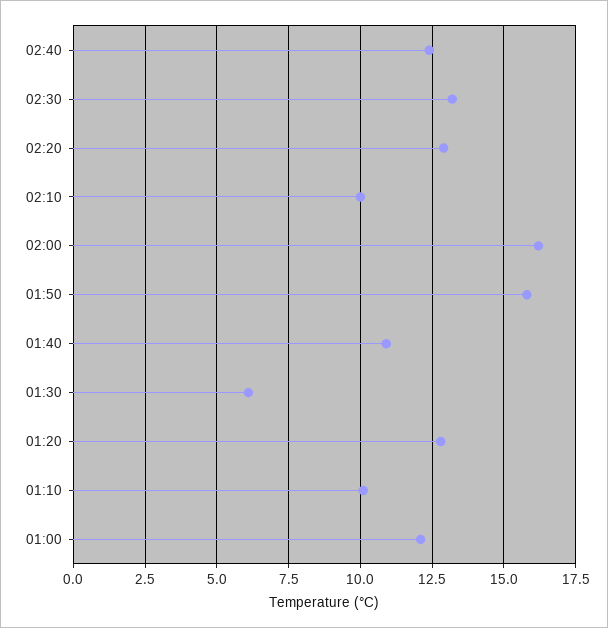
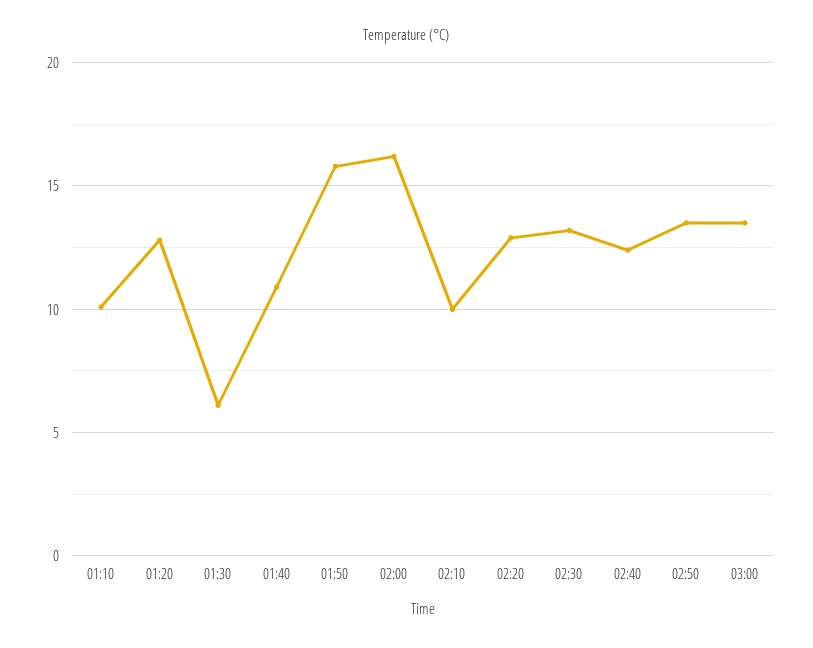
01:00: 12 -> none
02:50: none -> 13.5
03:00: none -> 13.5

